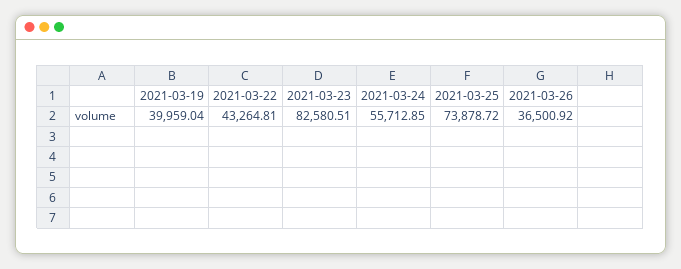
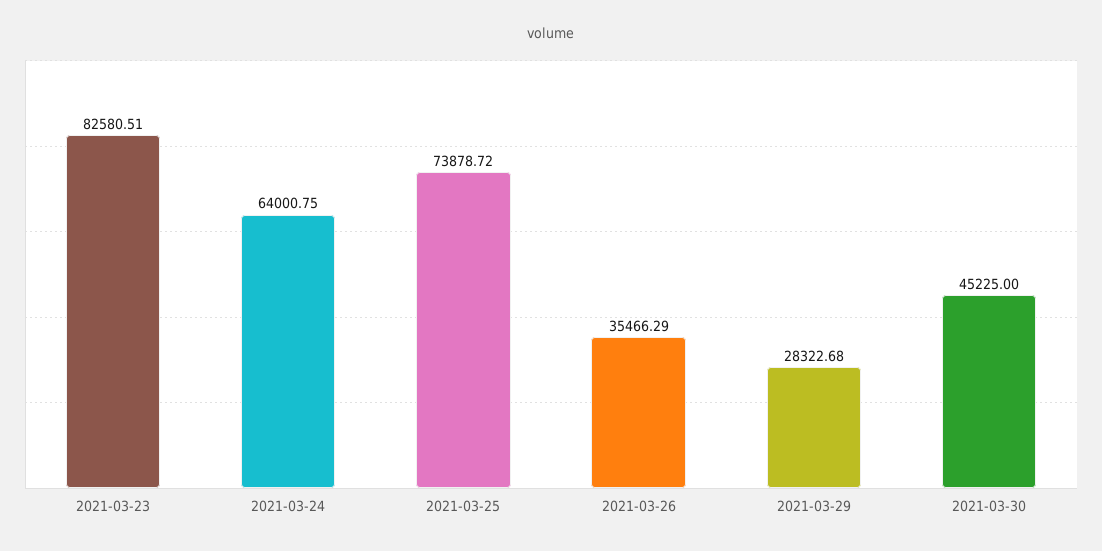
2021-03-19: 39959.04 -> none
2021-03-22: 43264.81 -> none
2021-03-24: 55712.85 -> 64000.75
2021-03-26: 36500.92 -> 35466.29
2021-03-29: none -> 28322.68
2021-03-30: none -> 45225

